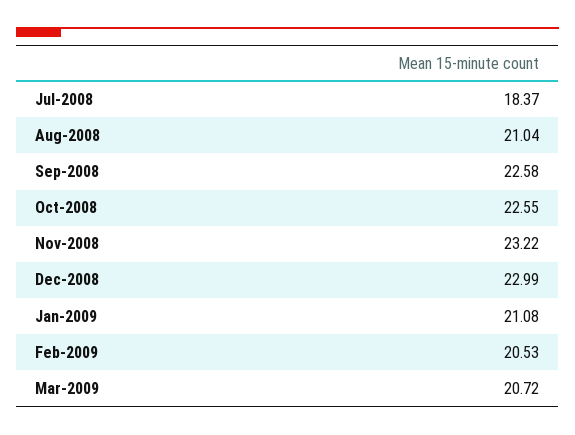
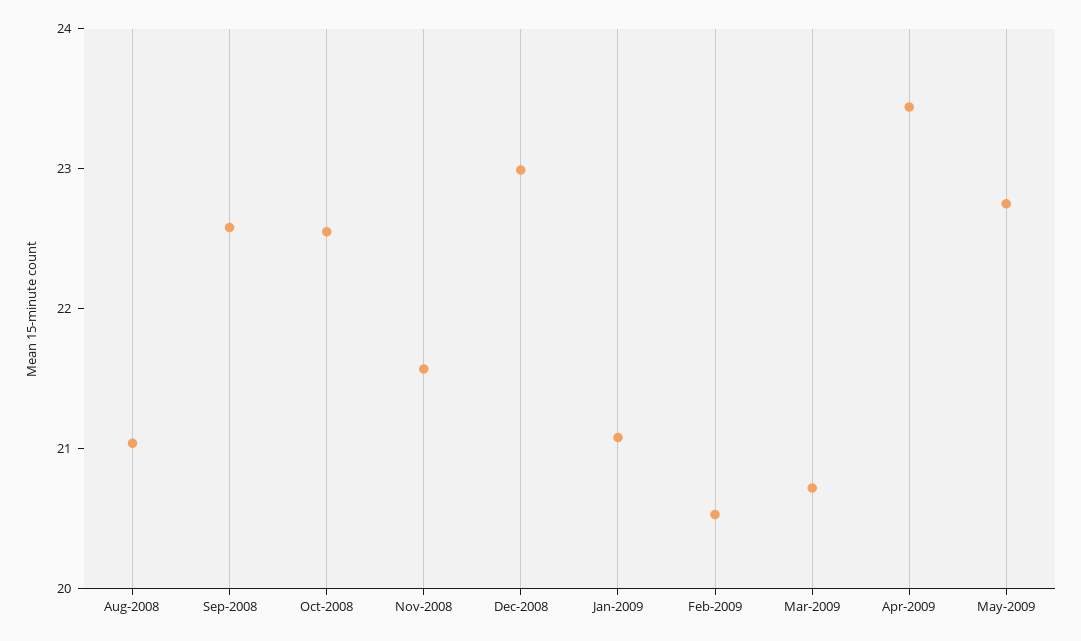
Jul-2008: 18.37 -> none
Nov-2008: 23.22 -> 21.6
Apr-2009: none -> 23.4
May-2009: none -> 22.8

